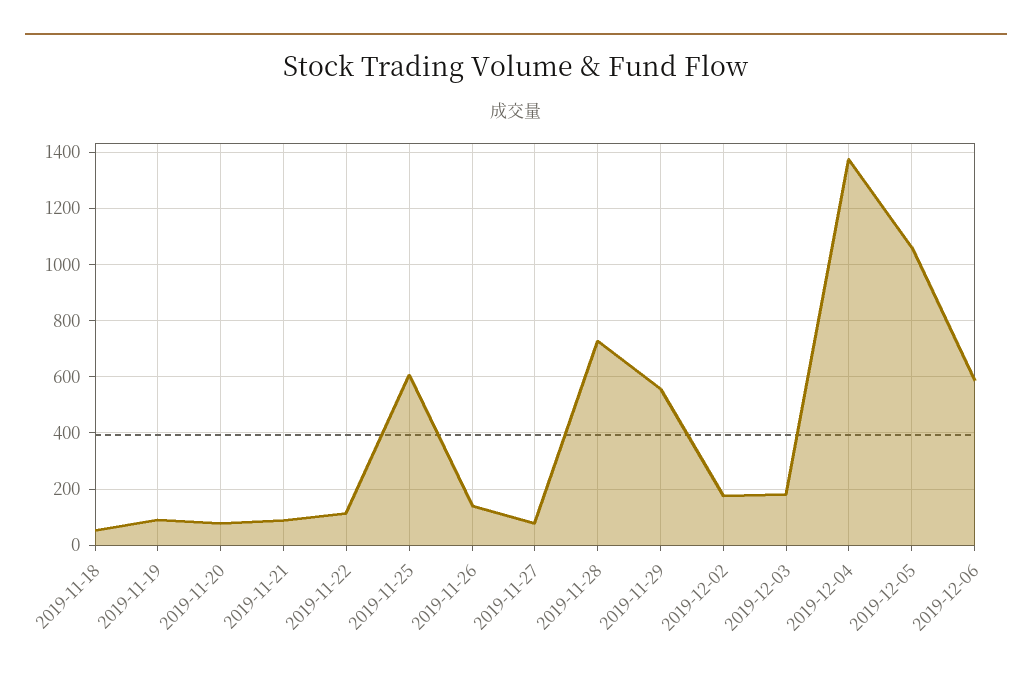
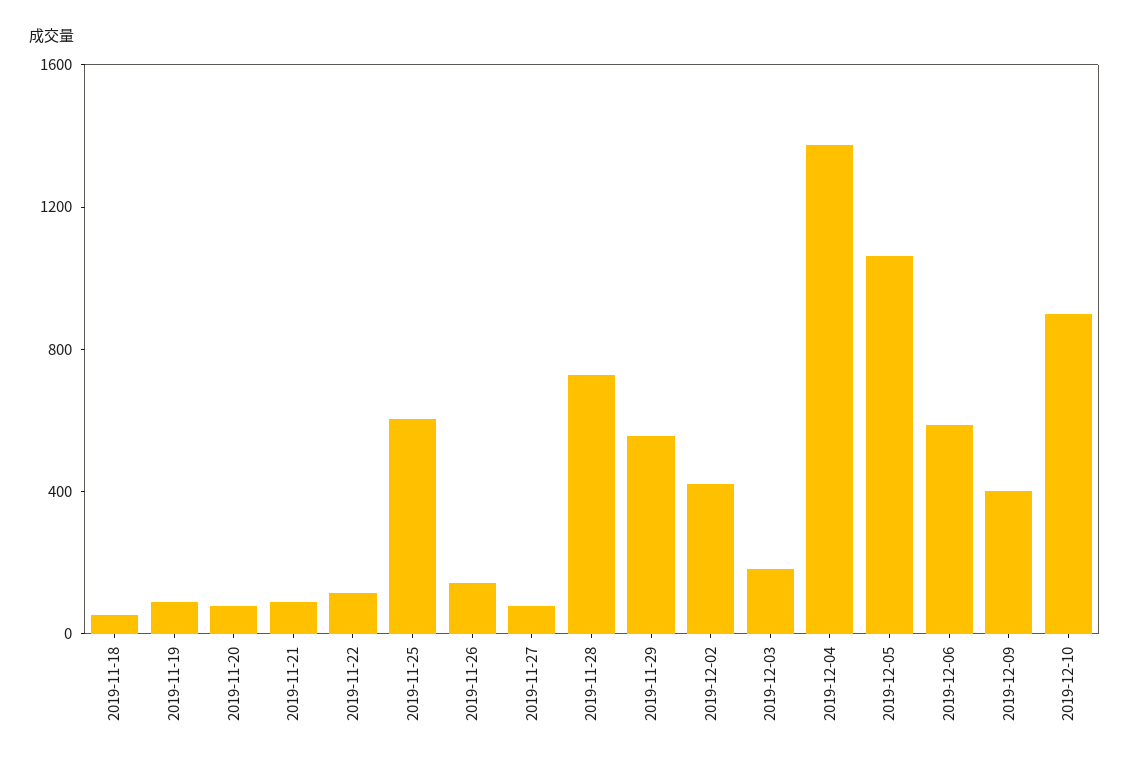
2019-12-02: 175 -> 400
2019-12-09: none -> 400
2019-12-10: none -> 900

